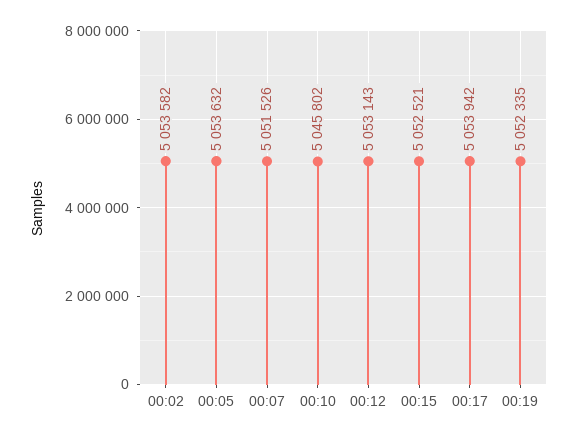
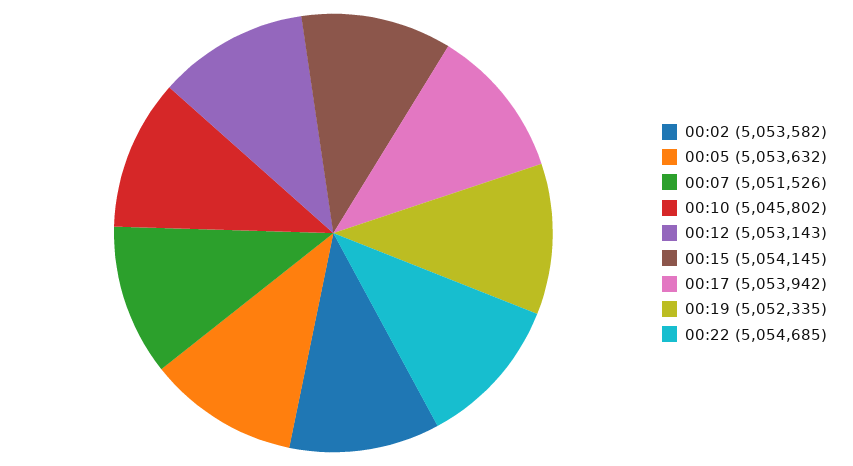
00:15: 5052521 -> 5054145
00:22: none -> 5054685

